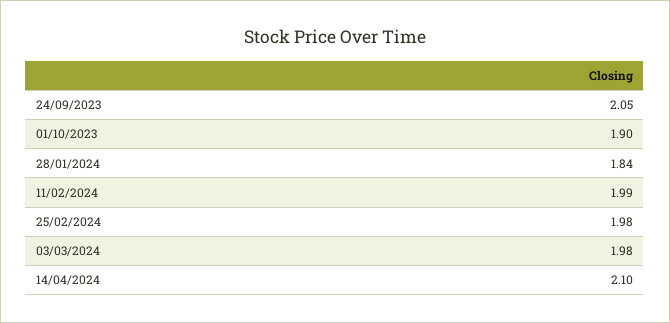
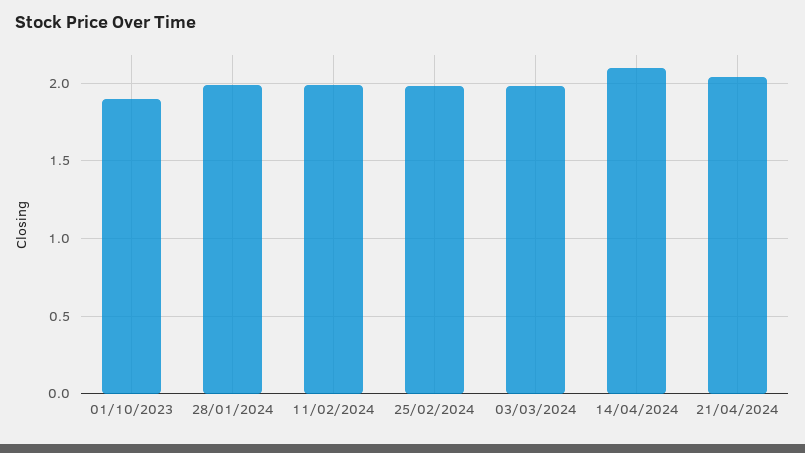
24/09/2023: 2.05 -> none
28/01/2024: 1.84 -> 2
21/04/2024: none -> 2.05

